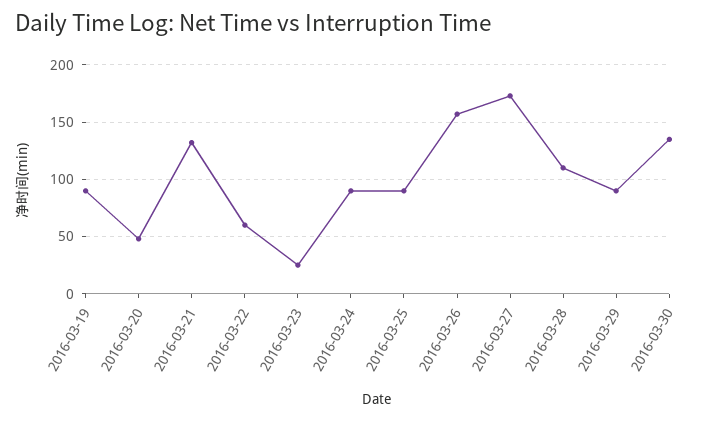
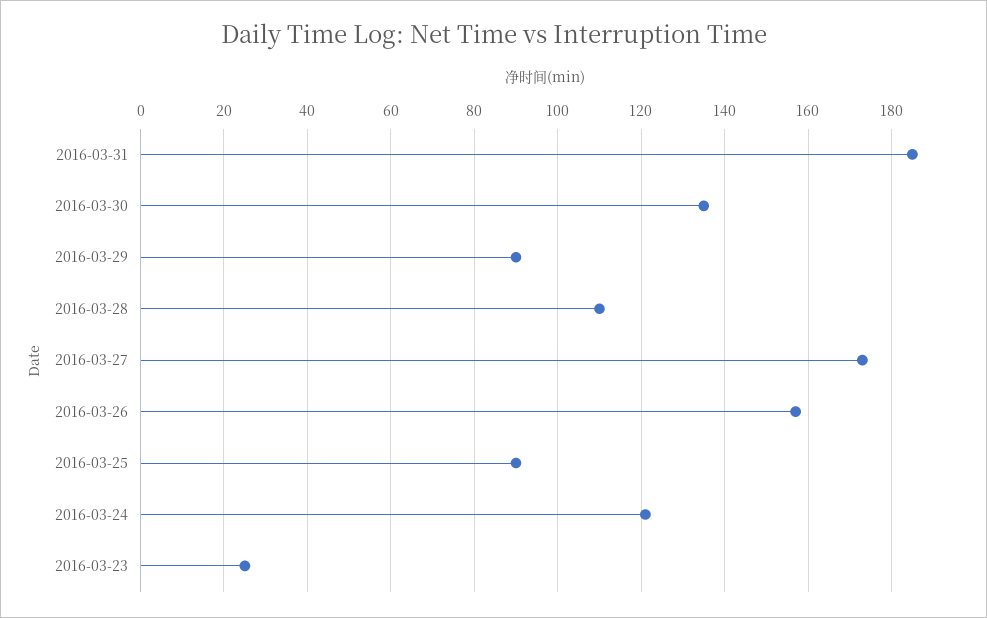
2016-03-19: 90 -> none
2016-03-20: 50 -> none
2016-03-21: 130 -> none
2016-03-22: 60 -> none
2016-03-24: 90 -> 120
2016-03-31: none -> 185

